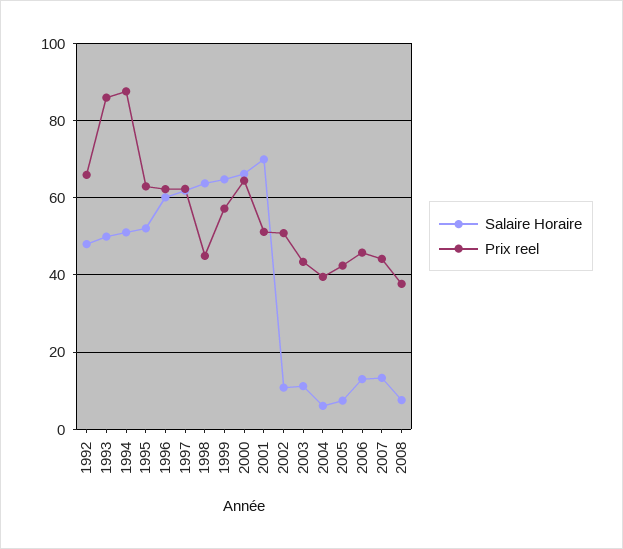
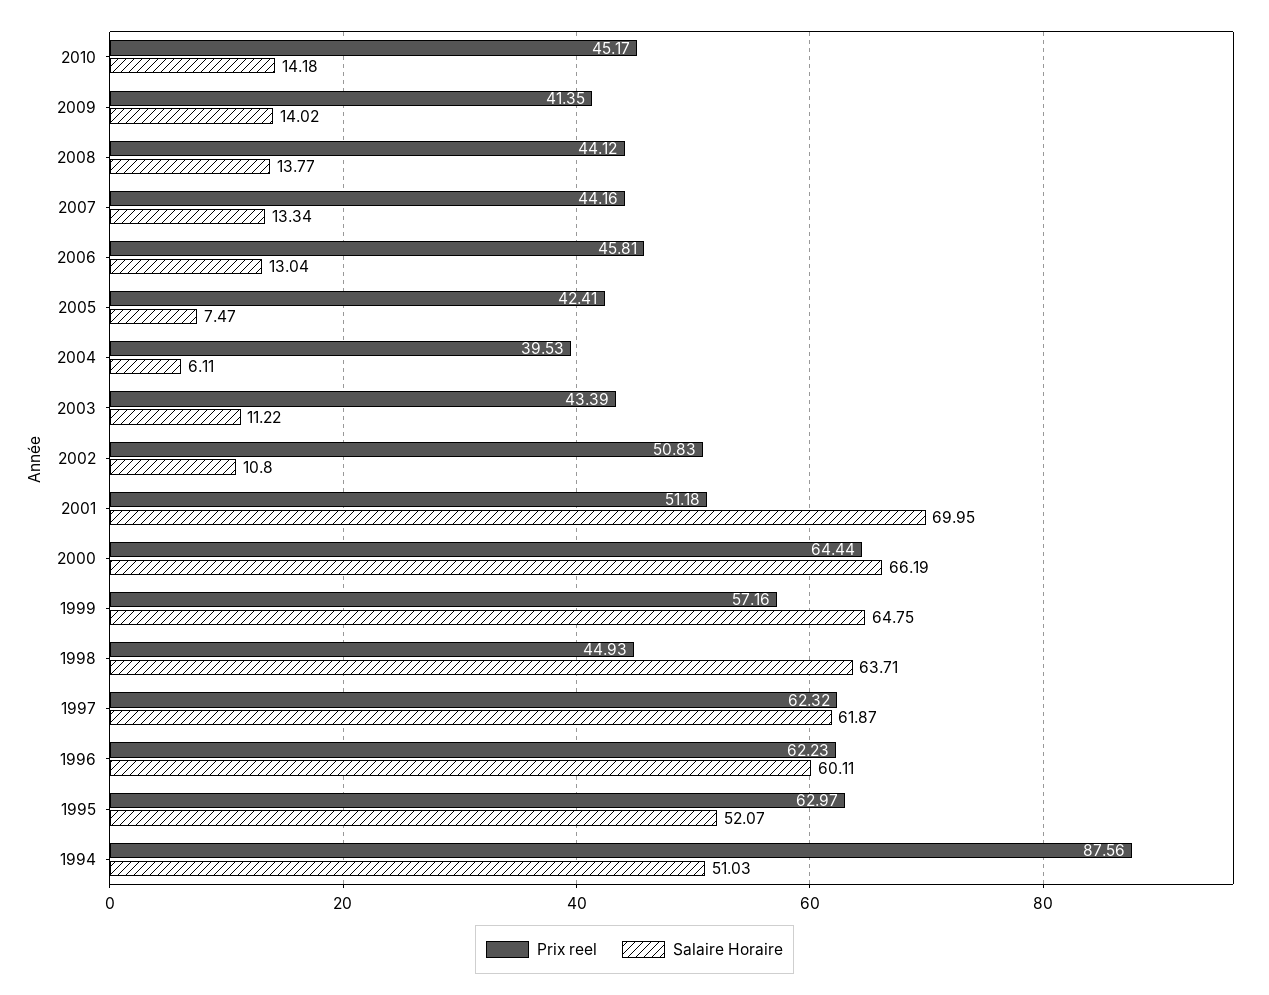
Salaire Horaire, 1992: 48 -> none
Prix reel, 1992: 66 -> none
Salaire Horaire, 1993: 50 -> none
Prix reel, 1993: 86 -> none
Salaire Horaire, 2008: 8 -> 13.77
Prix reel, 2008: 38 -> 44.12
Prix reel, 2010: none -> 45.17
Salaire Horaire, 2010: none -> 14.18
Prix reel, 2009: none -> 41.35
Salaire Horaire, 2009: none -> 14.02

